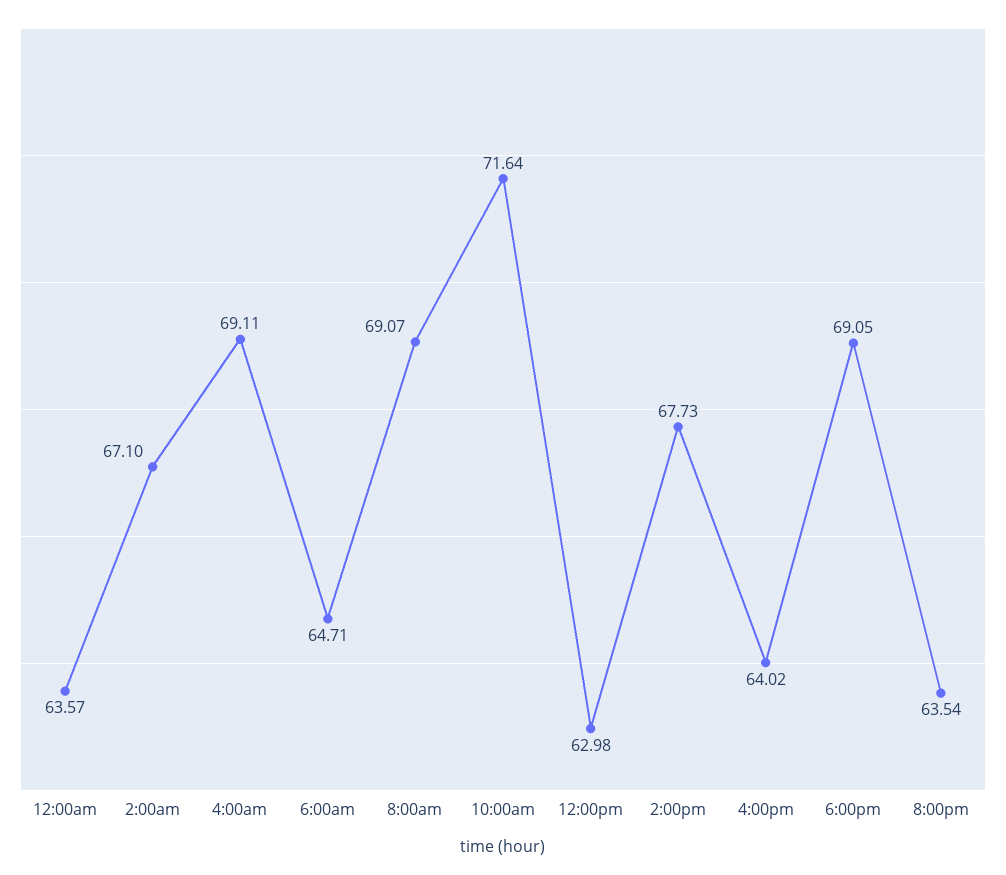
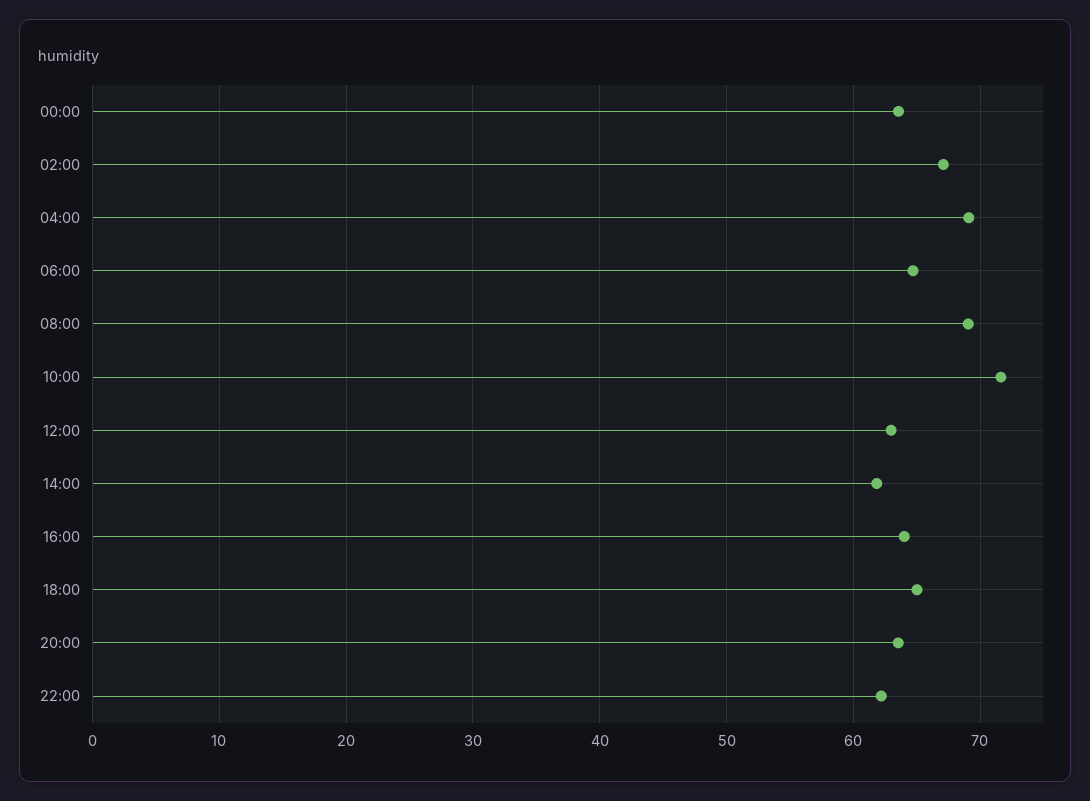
2:00pm: 67.73 -> 62
6:00pm: 69.05 -> 65
22:00: none -> 62

